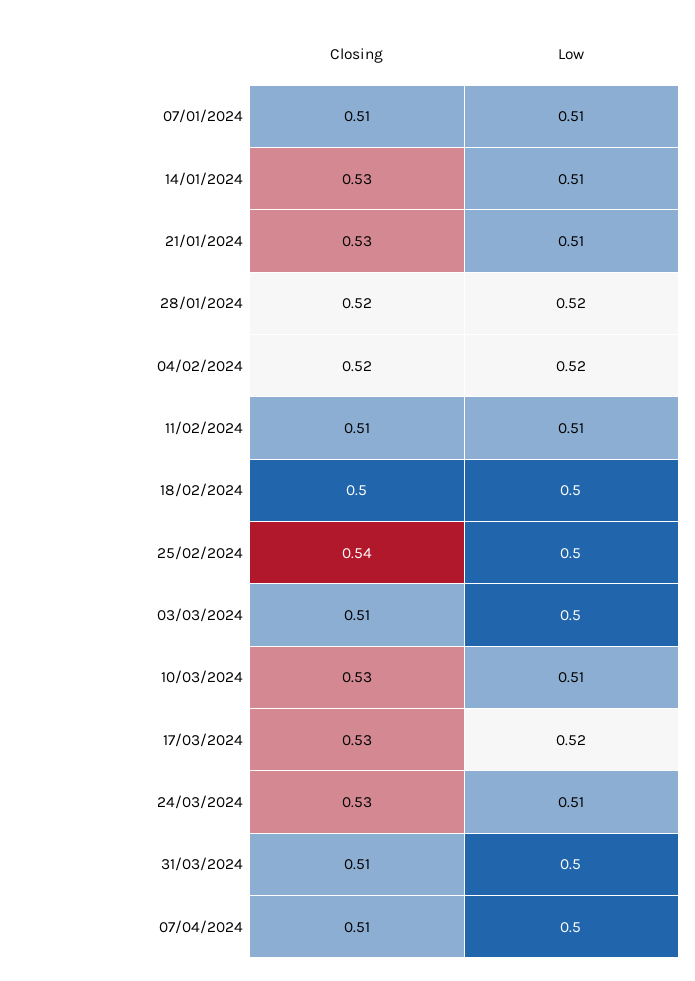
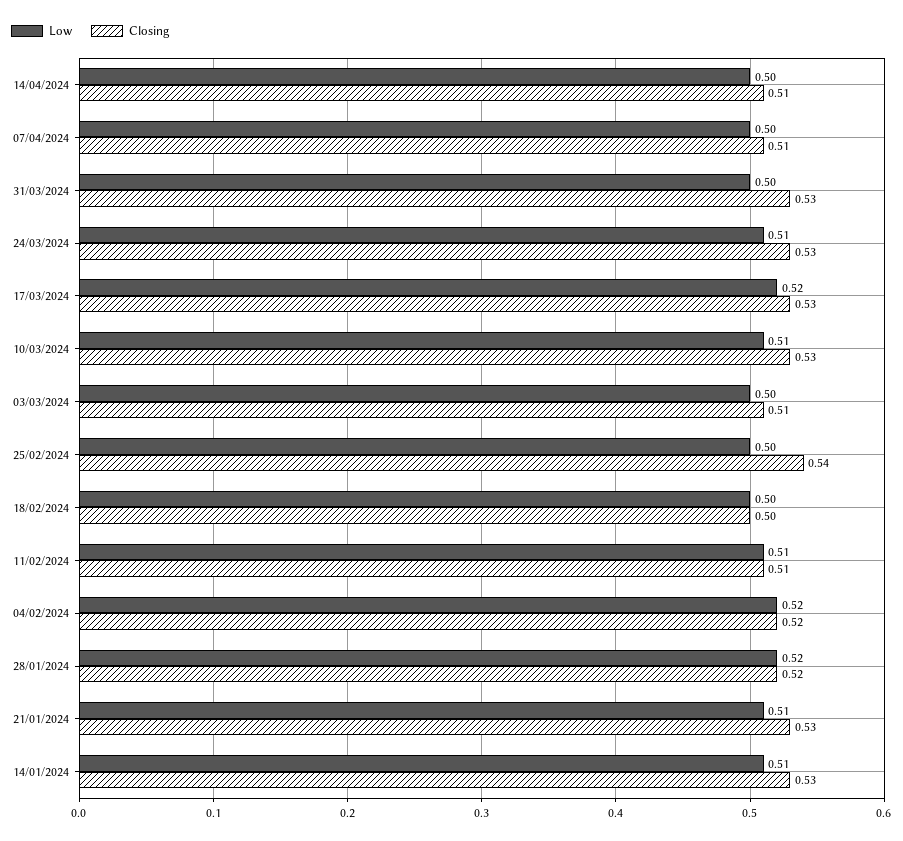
Closing, 07/01/2024: 0.51 -> none
Low, 07/01/2024: 0.51 -> none
Closing, 31/03/2024: 0.51 -> 0.53
Low, 14/04/2024: none -> 0.5
Closing, 14/04/2024: none -> 0.51

